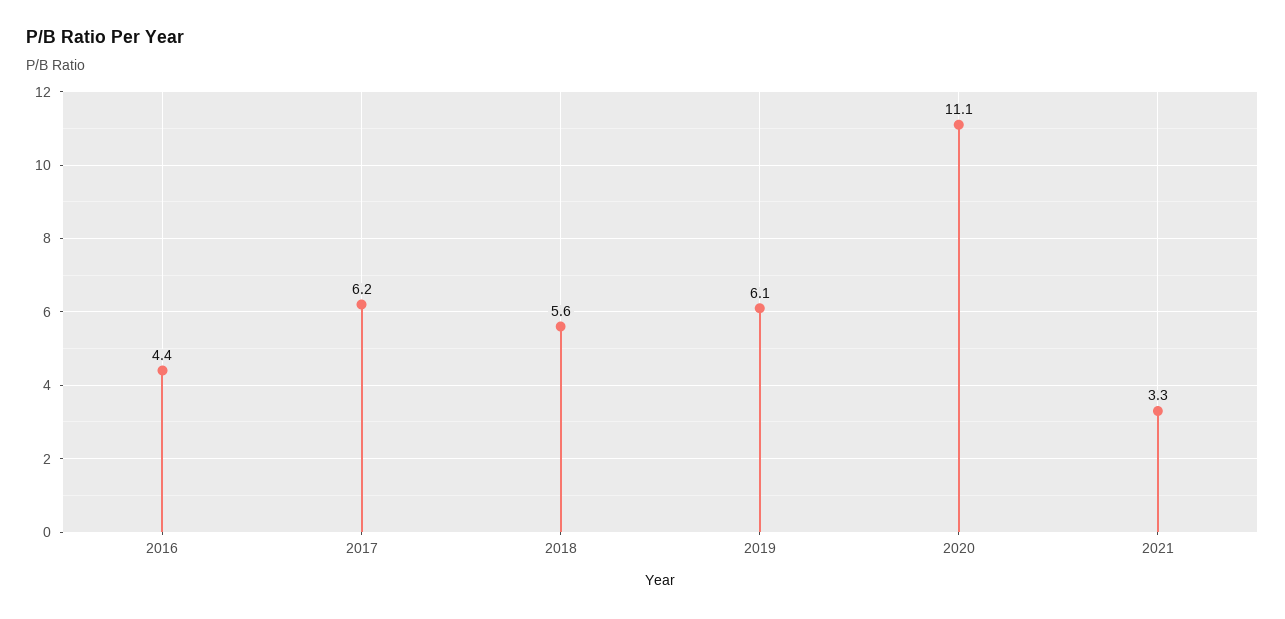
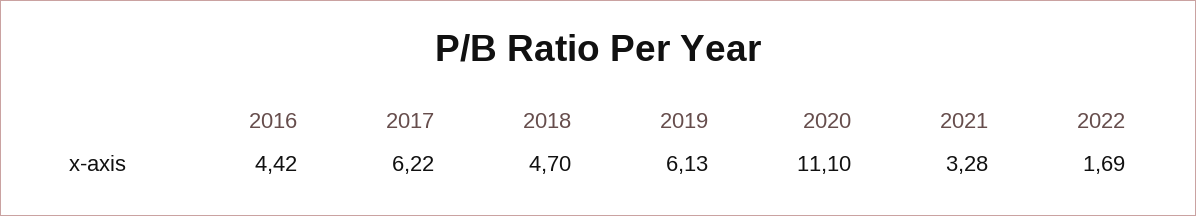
2018: 5.6 -> 4.7
2022: none -> 1.69

